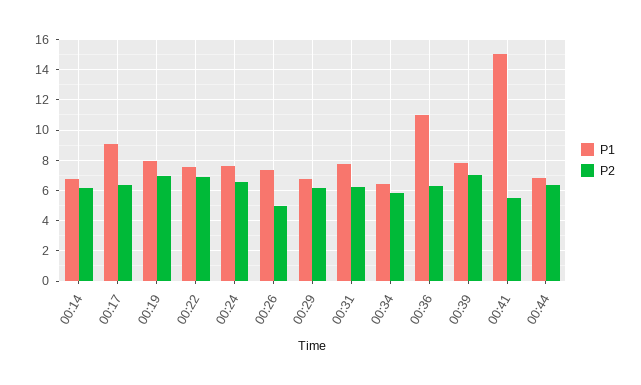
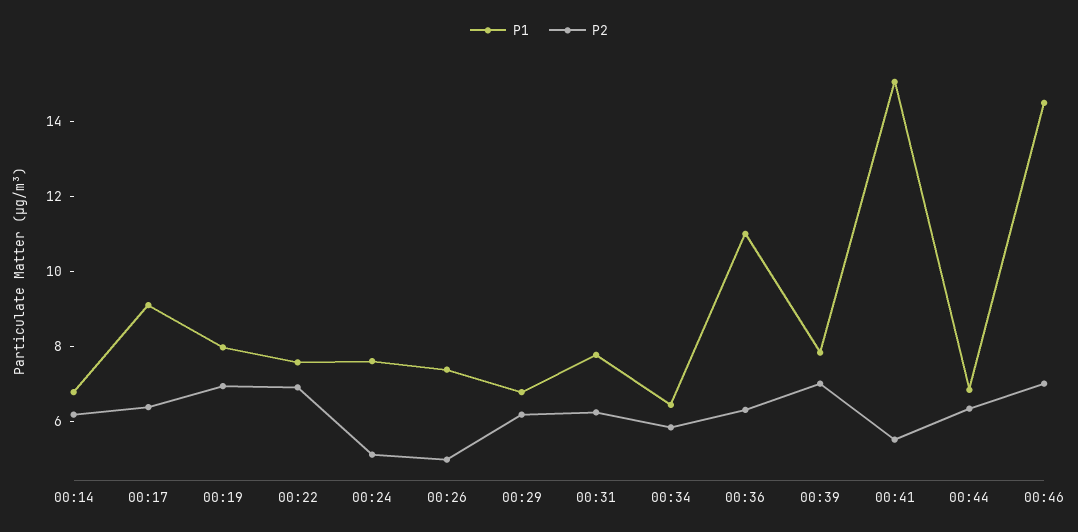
P2, 00:24: 6.5 -> 5
P1, 00:46: none -> 14.5
P2, 00:46: none -> 7

